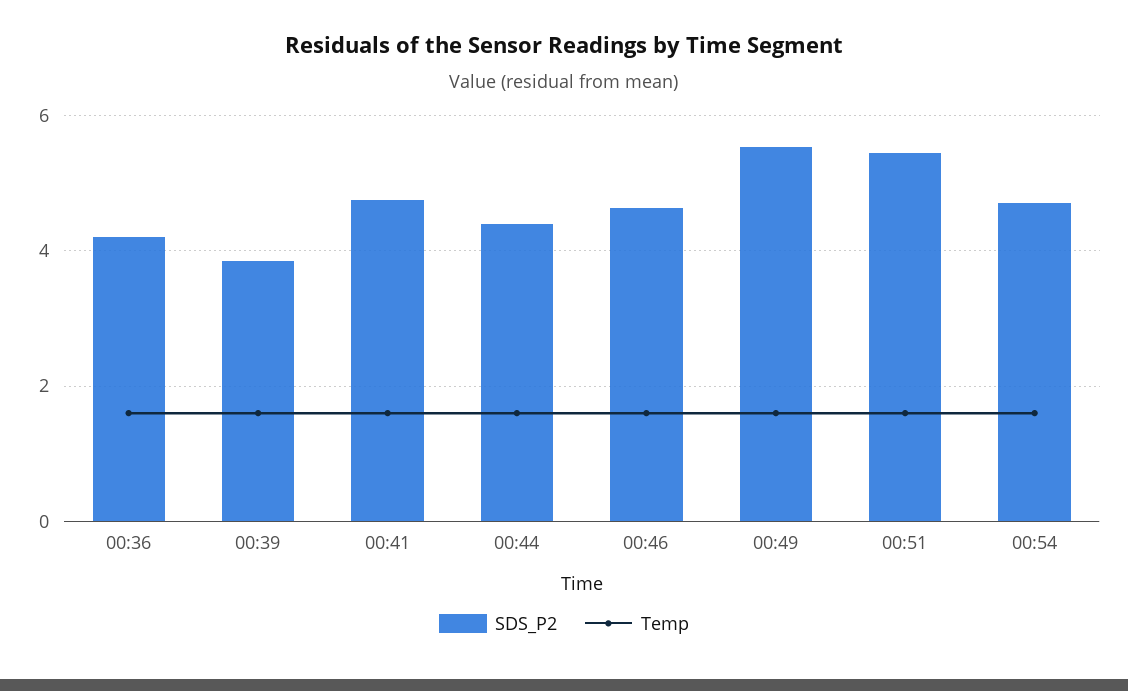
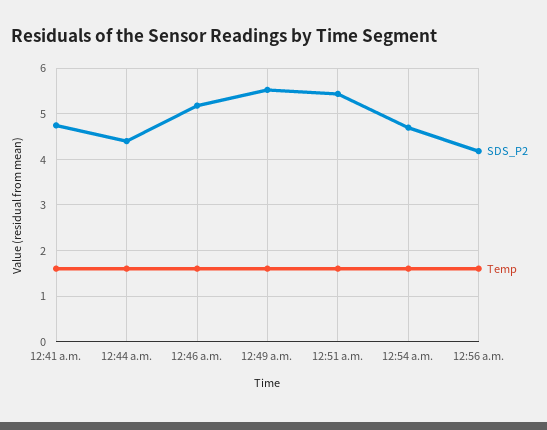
SDS_P2, 00:36: 4.2 -> none
Temp, 00:36: 1.6 -> none
SDS_P2, 00:39: 3.8 -> none
Temp, 00:39: 1.6 -> none
SDS_P2, 00:46: 4.6 -> 5.2
SDS_P2, 12:56 a.m.: none -> 4.2
Temp, 12:56 a.m.: none -> 1.6

